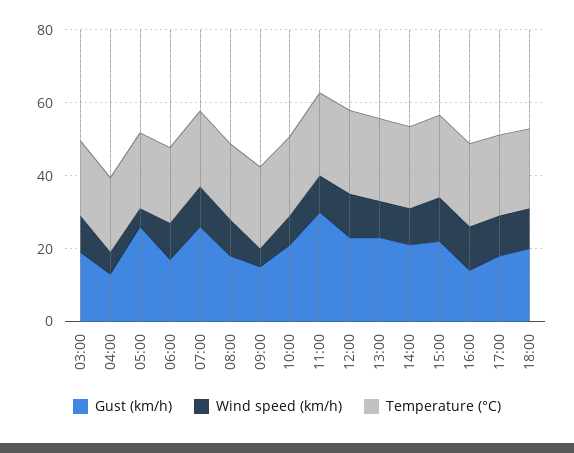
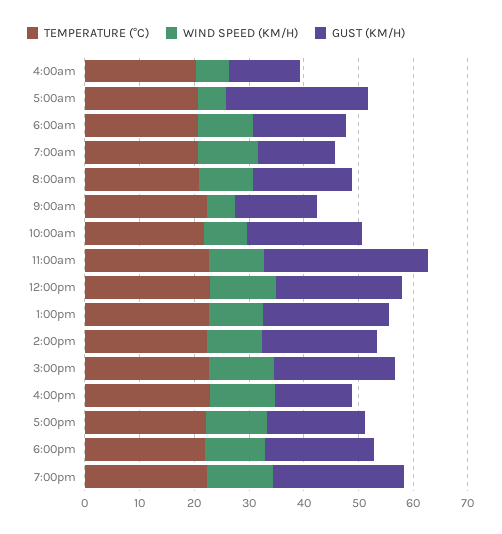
Gust (km/h), 03:00: 20 -> none
Wind speed (km/h), 03:00: 10 -> none
Temperature (°C), 03:00: 20 -> none
Gust (km/h), 07:00: 25 -> 14
Temperature (°C), 7:00pm: none -> 22
Wind speed (km/h), 7:00pm: none -> 12
Gust (km/h), 7:00pm: none -> 24

